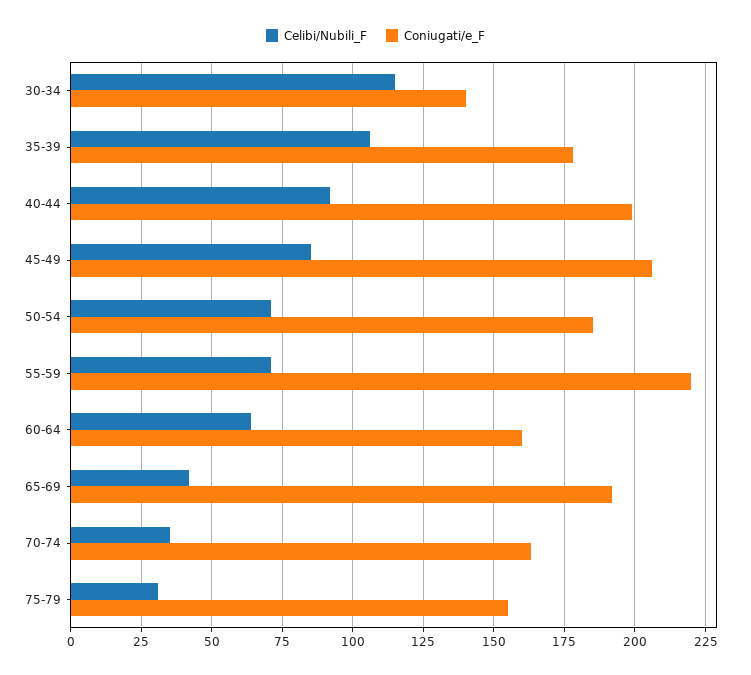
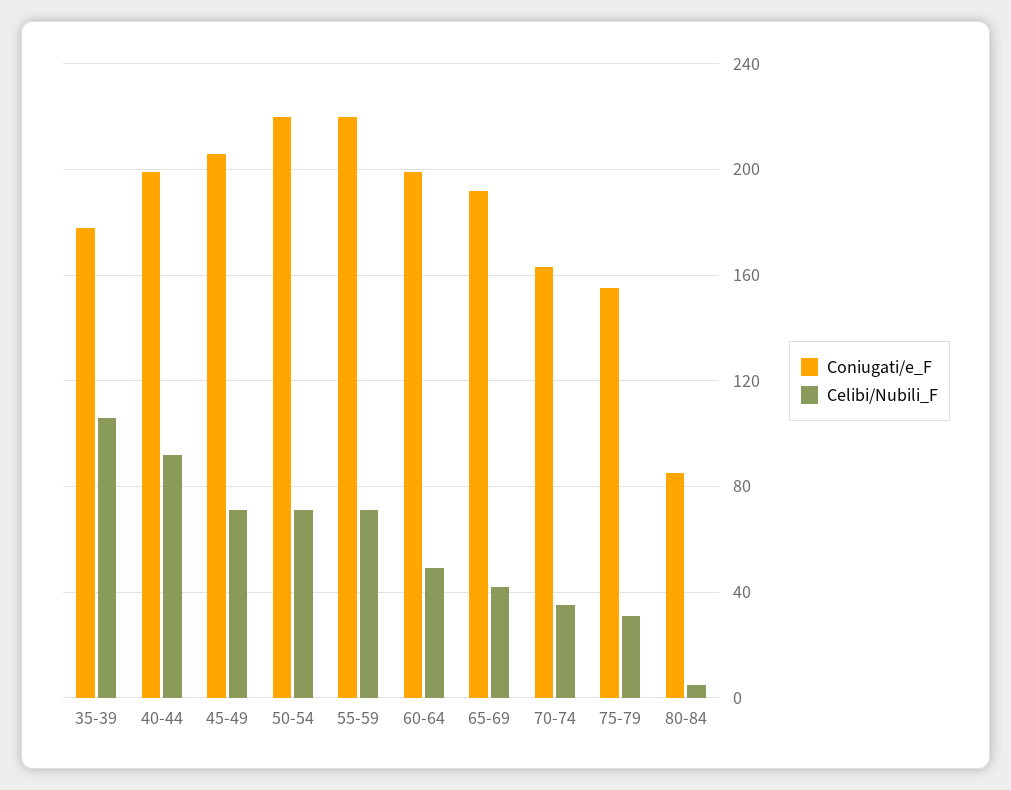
Celibi/Nubili_F, 30-34: 115 -> none
Coniugati/e_F, 30-34: 140 -> none
Celibi/Nubili_F, 45-49: 85 -> 70
Coniugati/e_F, 50-54: 185 -> 220
Celibi/Nubili_F, 60-64: 65 -> 50
Coniugati/e_F, 60-64: 160 -> 200
Coniugati/e_F, 80-84: none -> 85
Celibi/Nubili_F, 80-84: none -> 5

